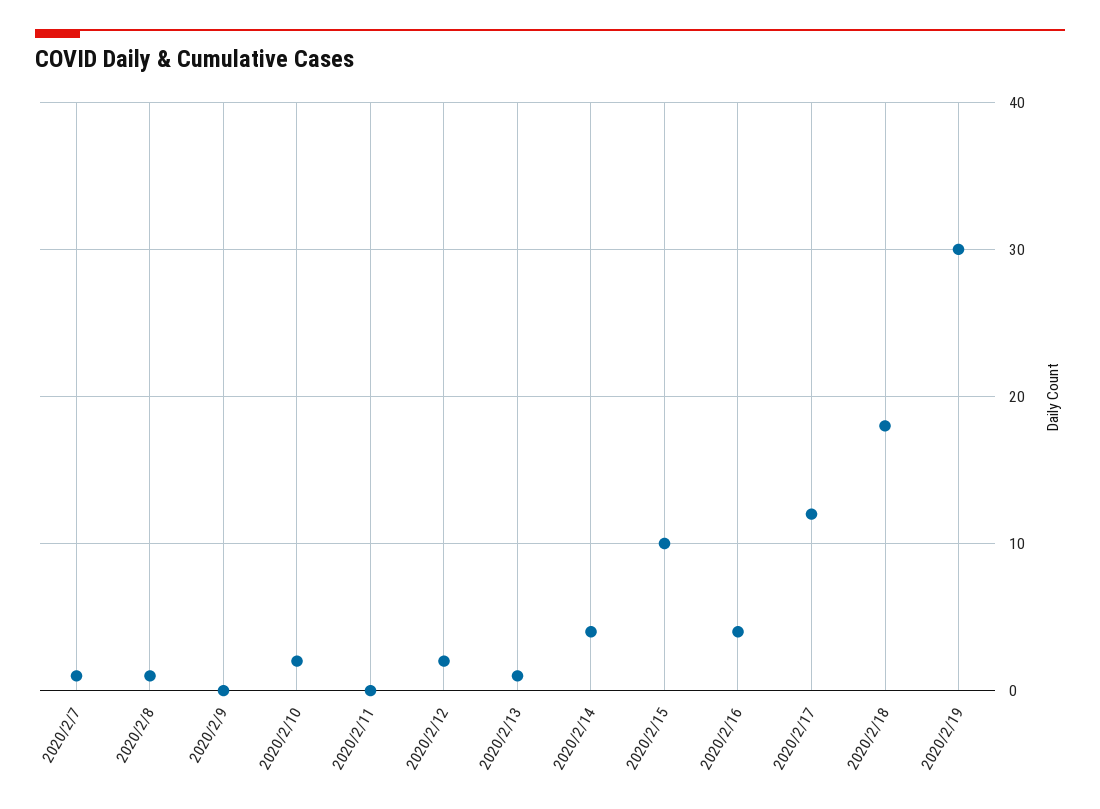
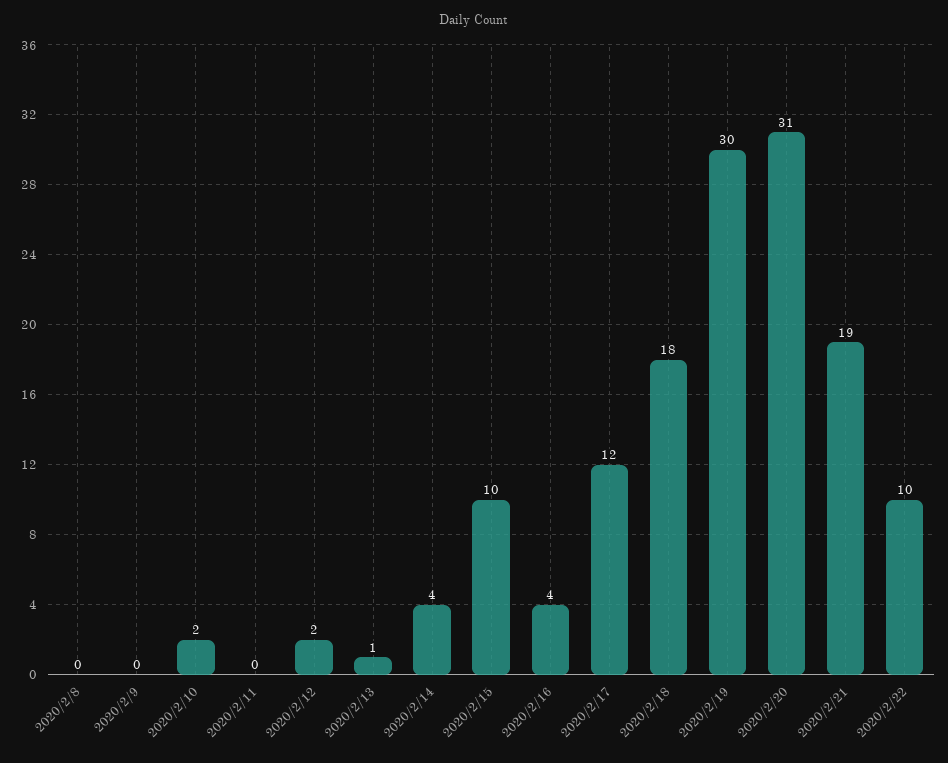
2020/2/7: 1 -> none
2020/2/8: 1 -> 0
2020/2/20: none -> 31
2020/2/21: none -> 19
2020/2/22: none -> 10

